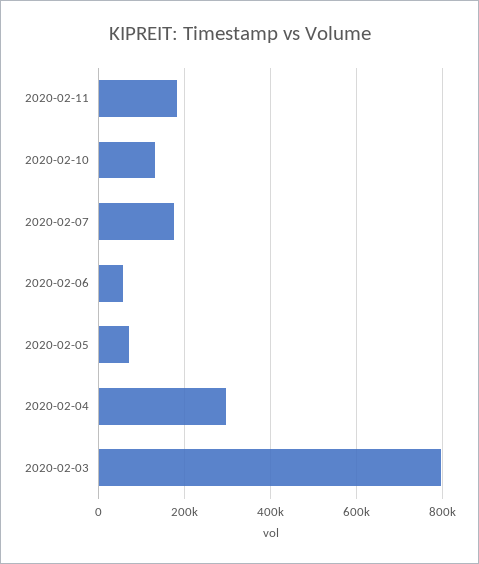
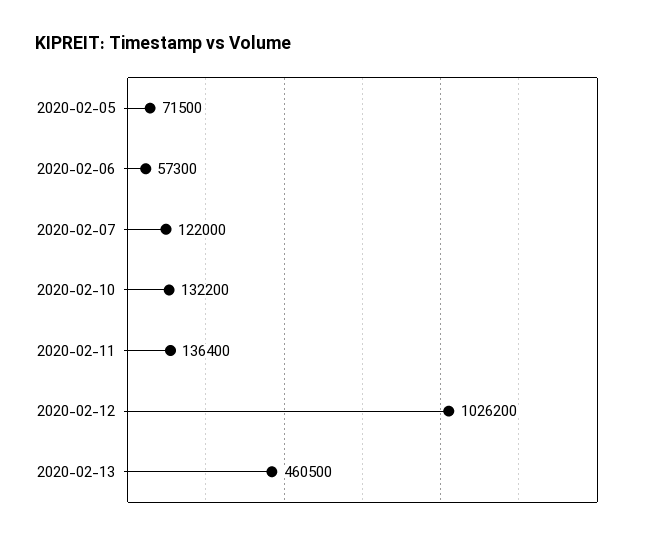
2020-02-11: 180000 -> 136400
2020-02-07: 180000 -> 122000
2020-02-04: 300000 -> none
2020-02-03: 800000 -> none
2020-02-12: none -> 1026200
2020-02-13: none -> 460500

